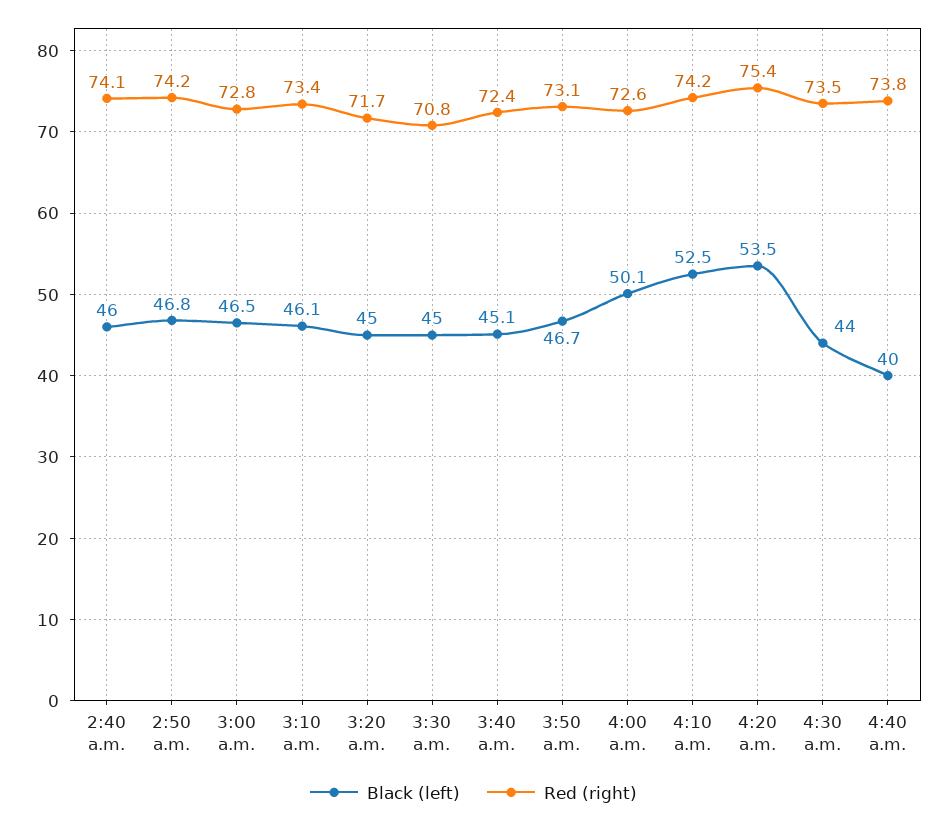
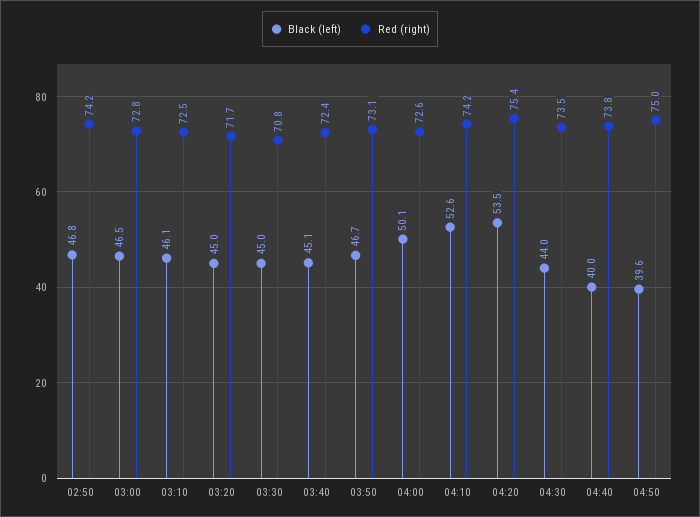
Black (left), 2:40 a.m.: 46 -> none
Red (right), 2:40 a.m.: 74.1 -> none
Red (right), 3:10 a.m.: 73.4 -> 72.5
Black (left), 4:10 a.m.: 52.5 -> 52.6
Black (left), 04:50: none -> 39.6
Red (right), 04:50: none -> 75

